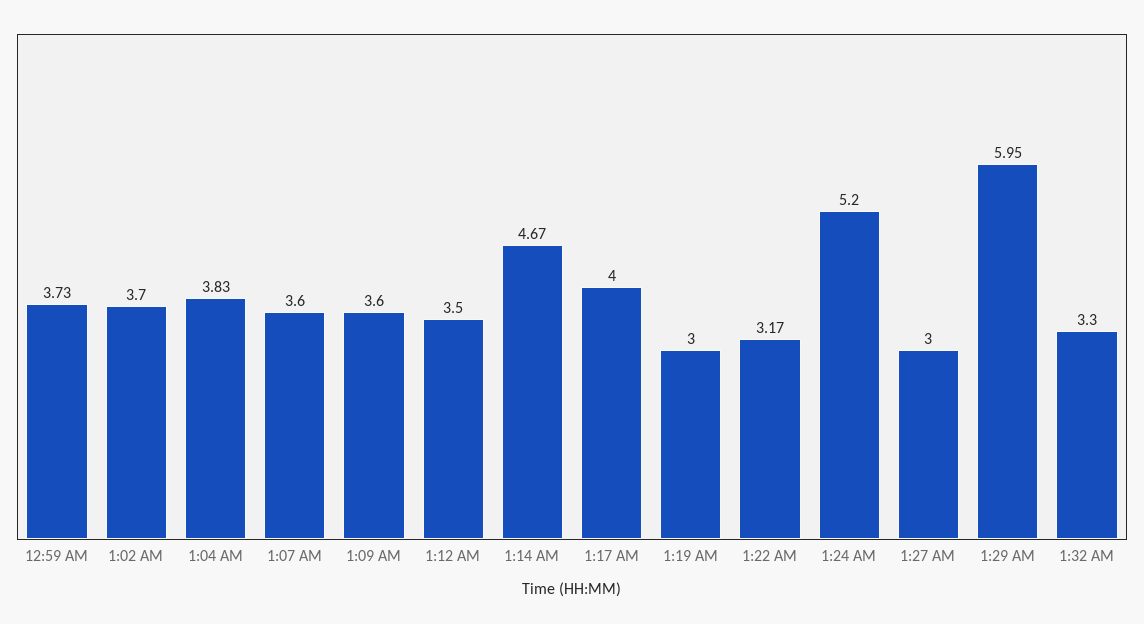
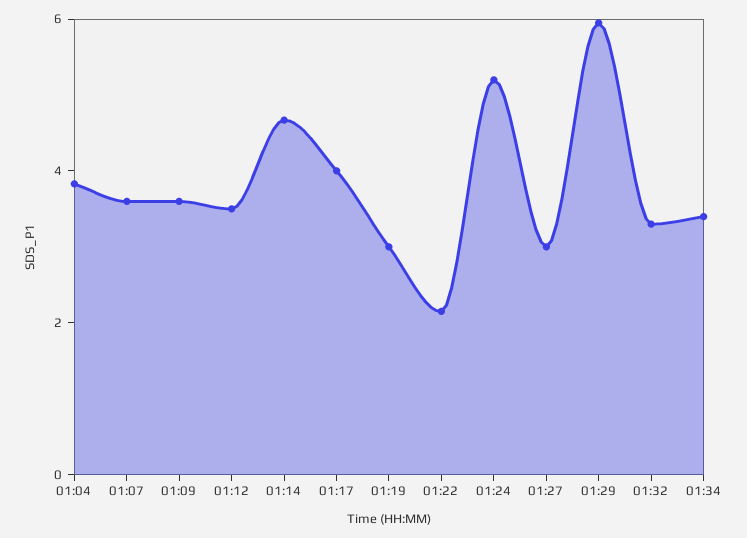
12:59 AM: 3.73 -> none
1:02 AM: 3.7 -> none
1:22 AM: 3.17 -> 2
01:34: none -> 3.5

